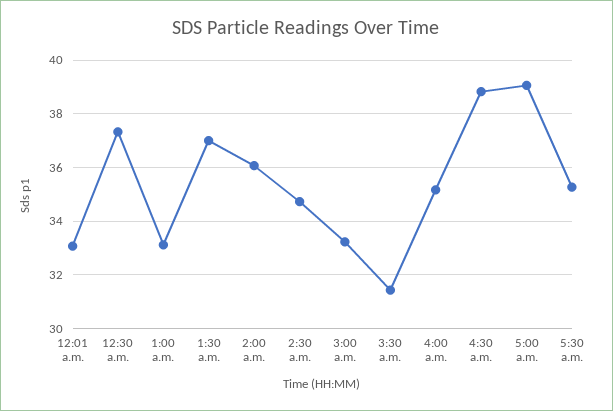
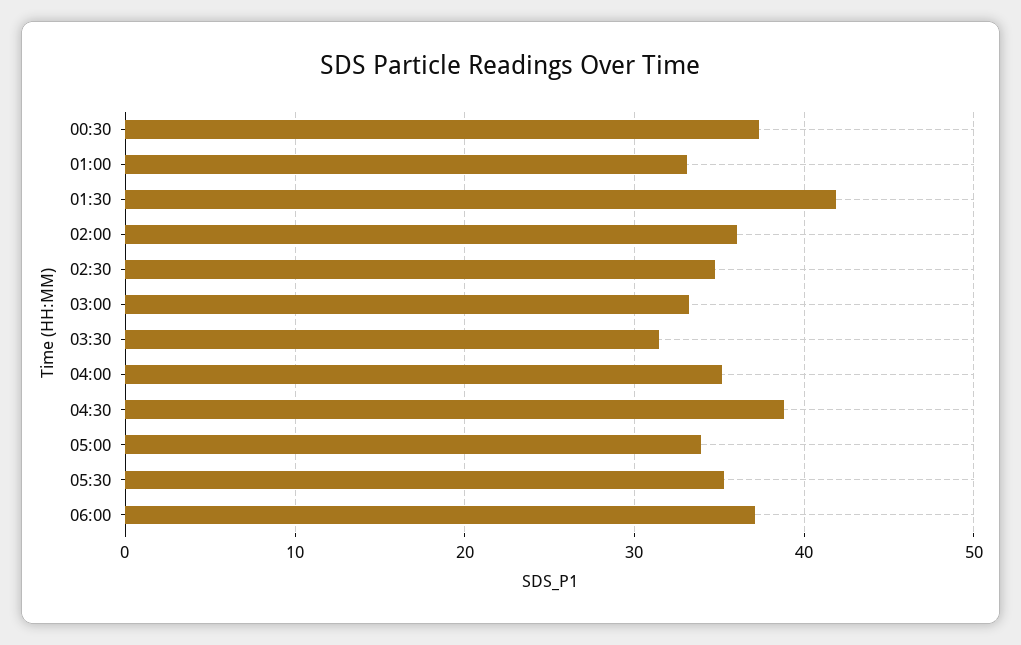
12:01 a.m.: 33 -> none
1:30 a.m.: 37 -> 42
5:00 a.m.: 39 -> 34
06:00: none -> 37

